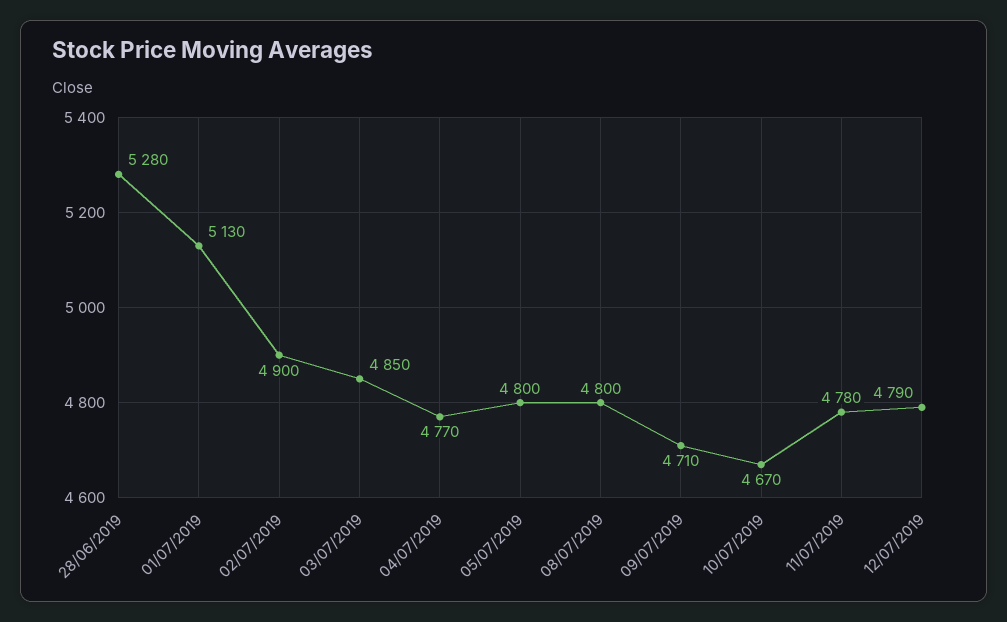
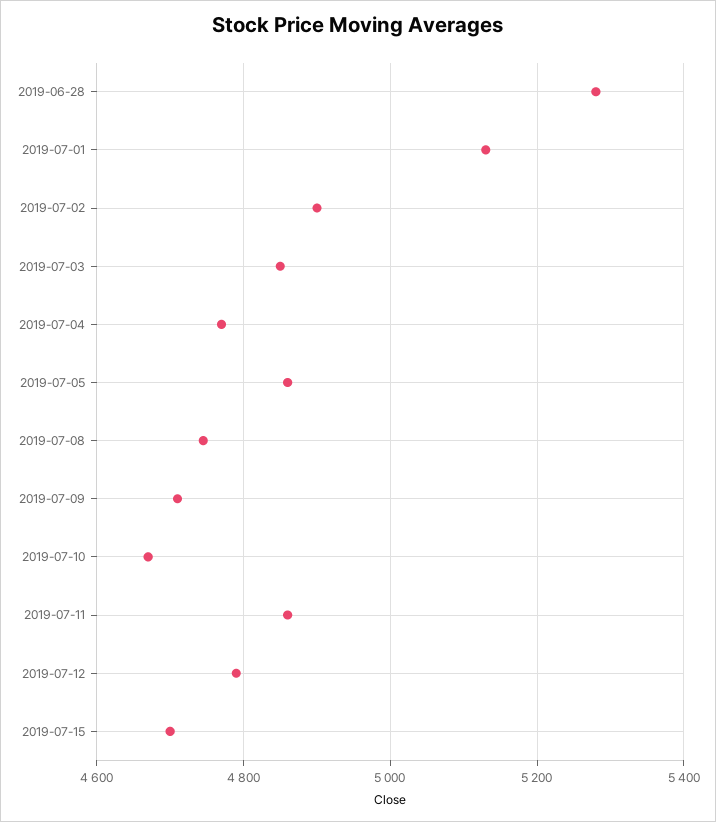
05/07/2019: 4800 -> 4860
08/07/2019: 4800 -> 4740
11/07/2019: 4780 -> 4860
2019-07-15: none -> 4700

